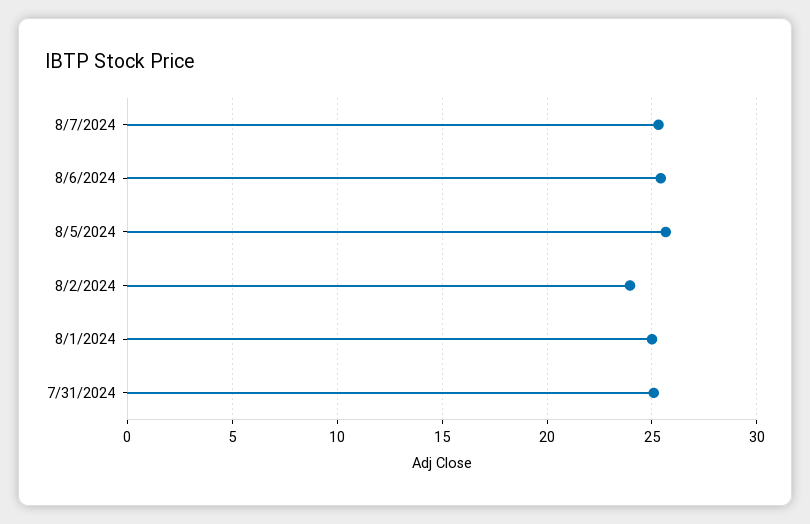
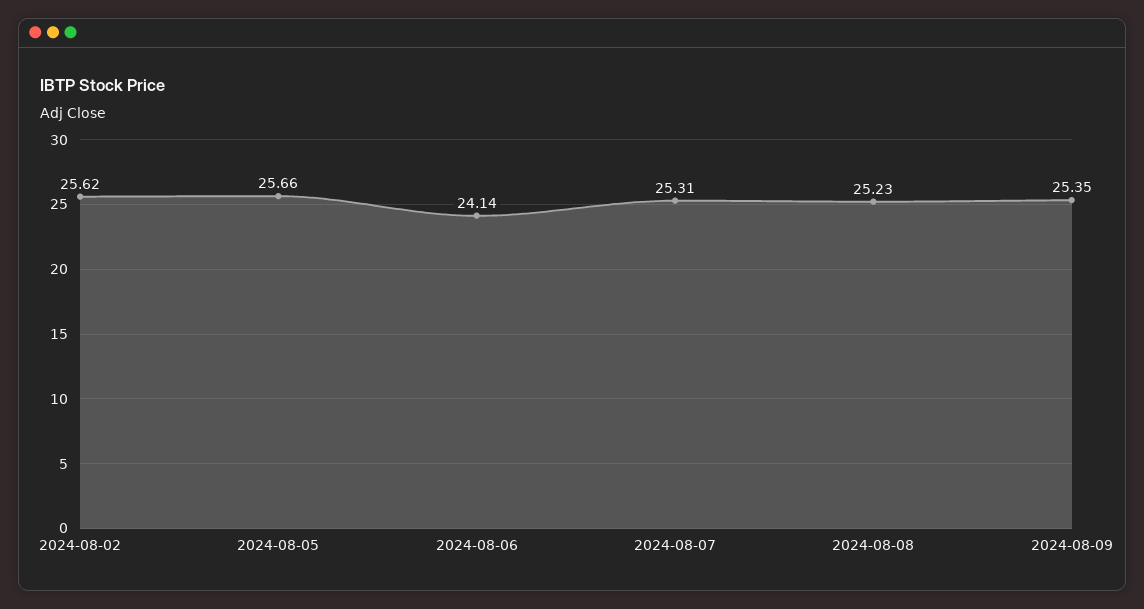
8/6/2024: 25.5 -> 24.14
8/2/2024: 24 -> 25.62
8/1/2024: 25 -> none
7/31/2024: 25 -> none
2024-08-08: none -> 25.23
2024-08-09: none -> 25.35

